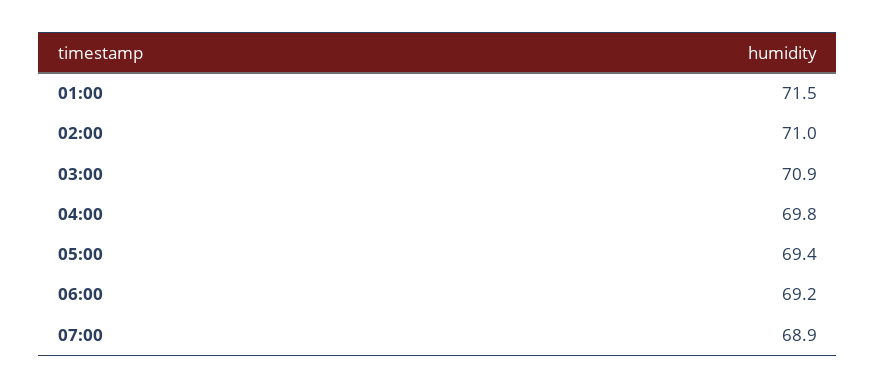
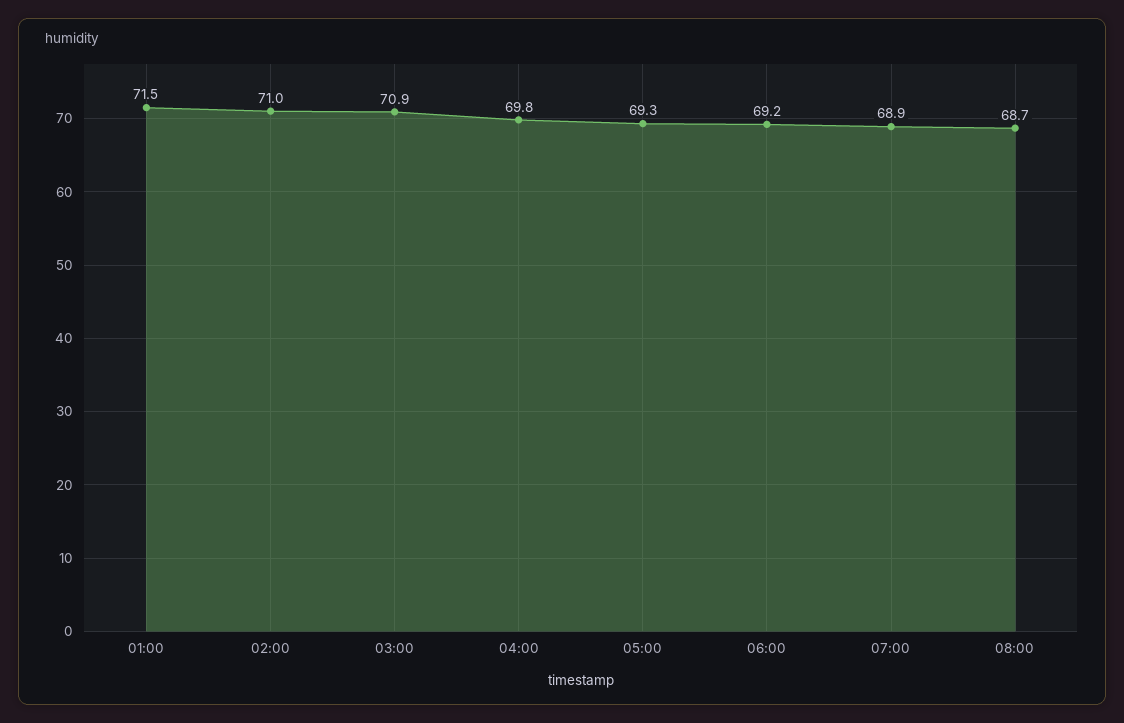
05:00: 69.4 -> 69.3
08:00: none -> 68.7

